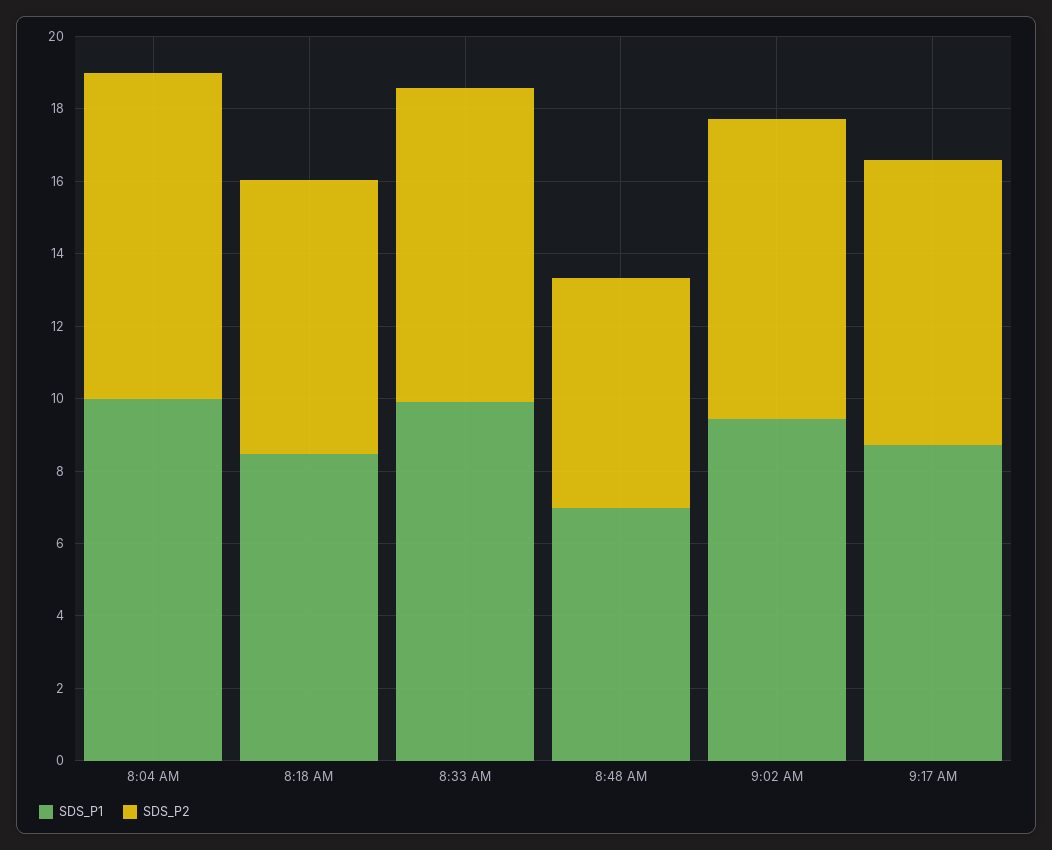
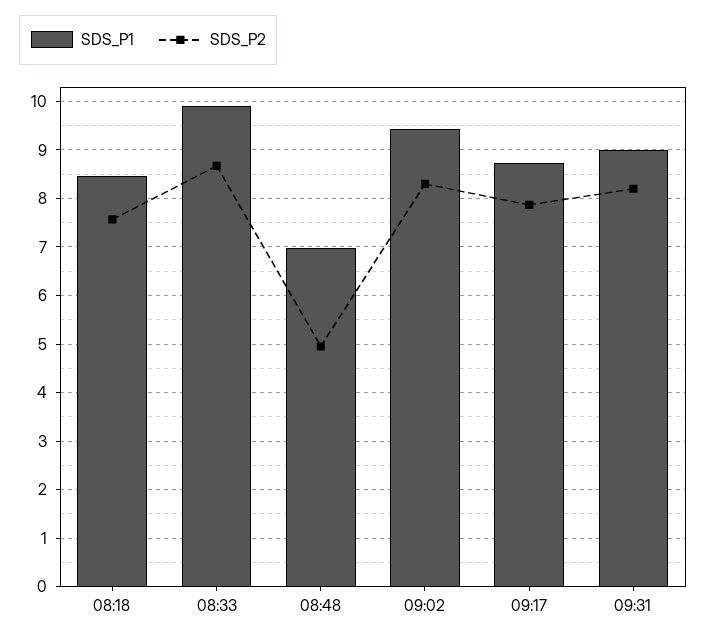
SDS_P1, 8:04 AM: 10 -> none
SDS_P2, 8:04 AM: 9 -> none
SDS_P2, 8:48 AM: 6.5 -> 5
SDS_P1, 09:31: none -> 9
SDS_P2, 09:31: none -> 8.2

